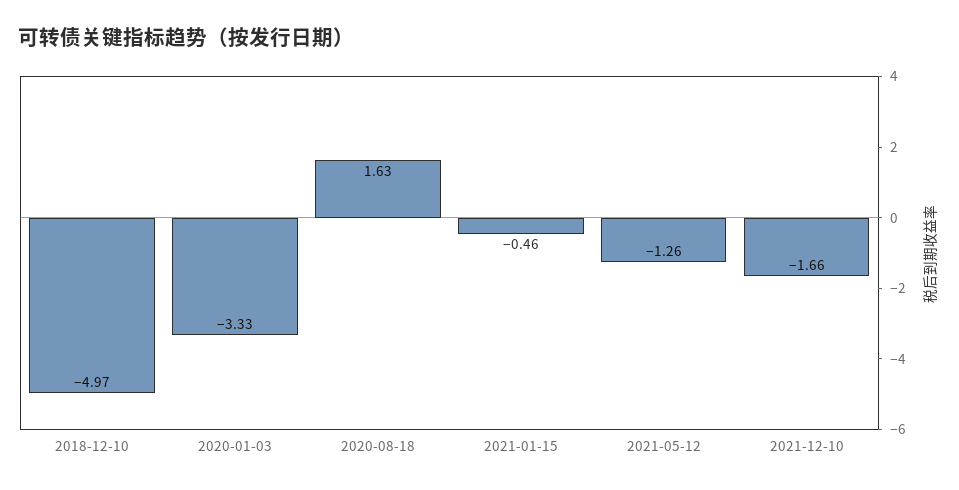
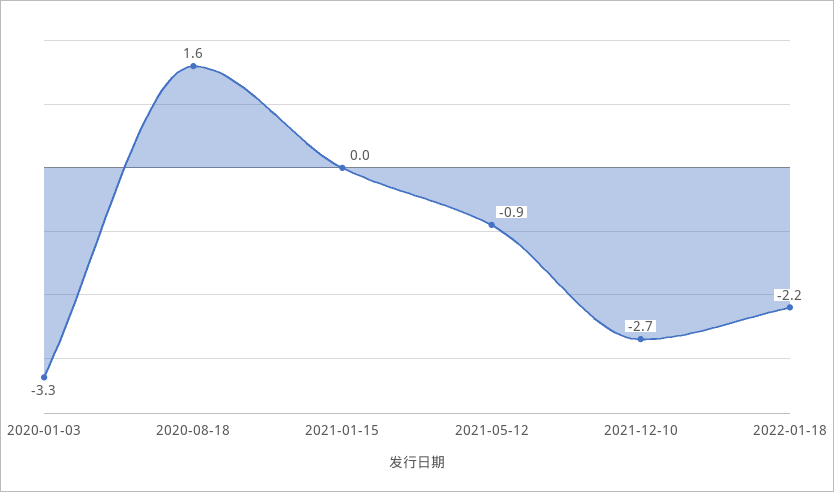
2018-12-10: -4.97 -> none
2021-01-15: -0.46 -> 0
2021-05-12: -1.26 -> -0.9
2021-12-10: -1.66 -> -2.7
2022-01-18: none -> -2.2

